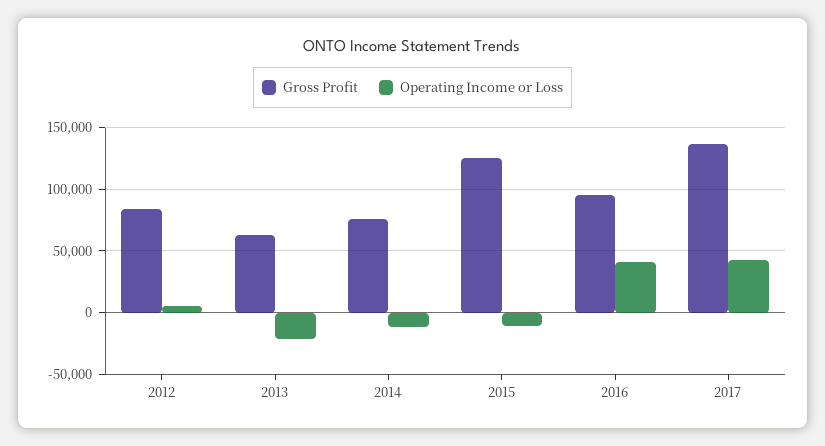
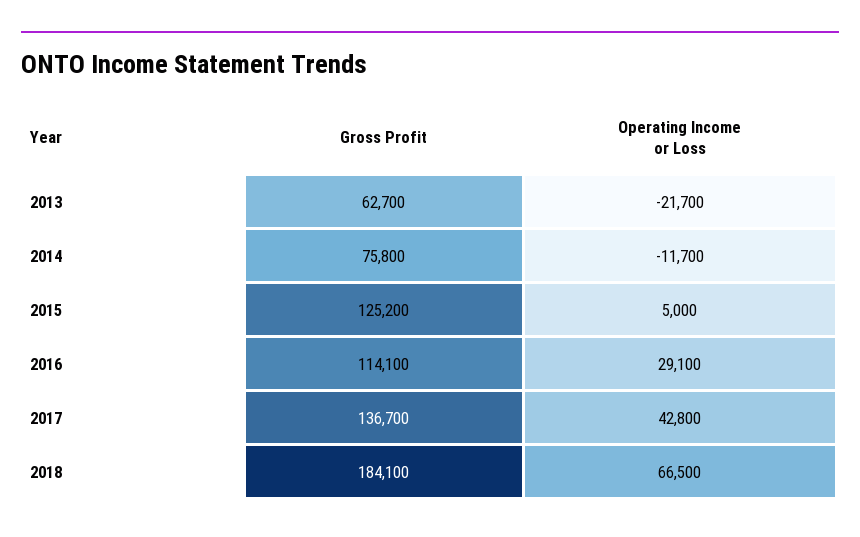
Gross Profit, 2012: 85000 -> none
Operating Income or Loss, 2012: 5000 -> none
Operating Income or Loss, 2015: -10000 -> 5000
Gross Profit, 2016: 95000 -> 114100
Operating Income or Loss, 2016: 40000 -> 29100
Gross Profit, 2018: none -> 184100
Operating Income or Loss, 2018: none -> 66500

